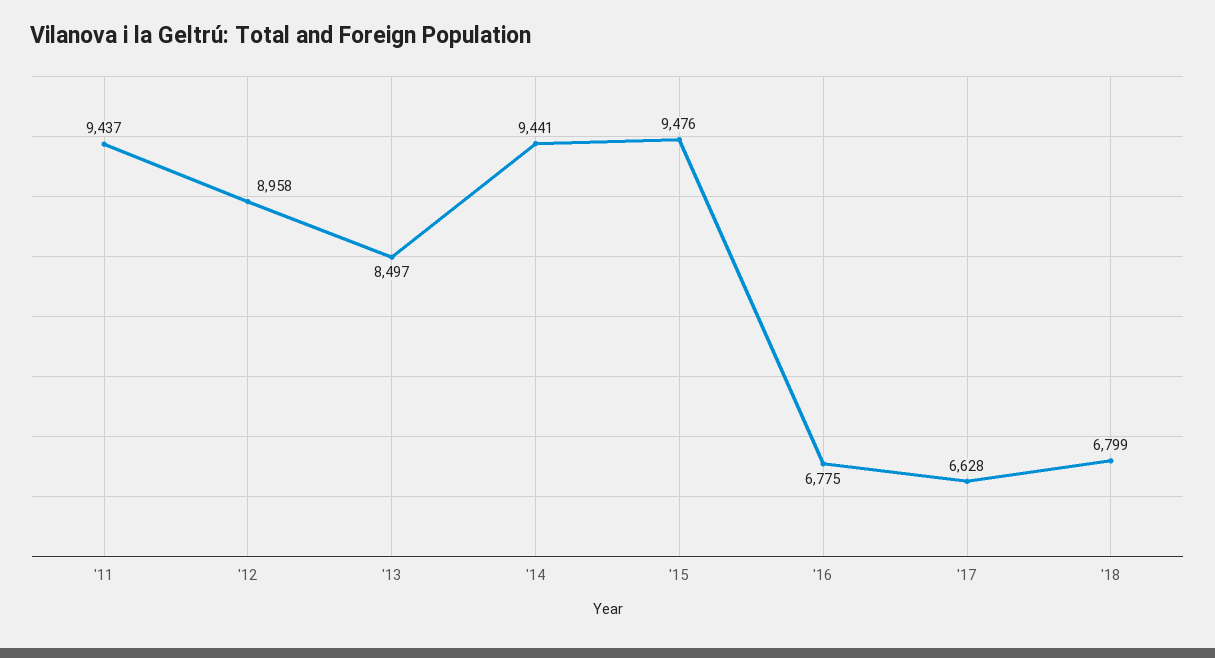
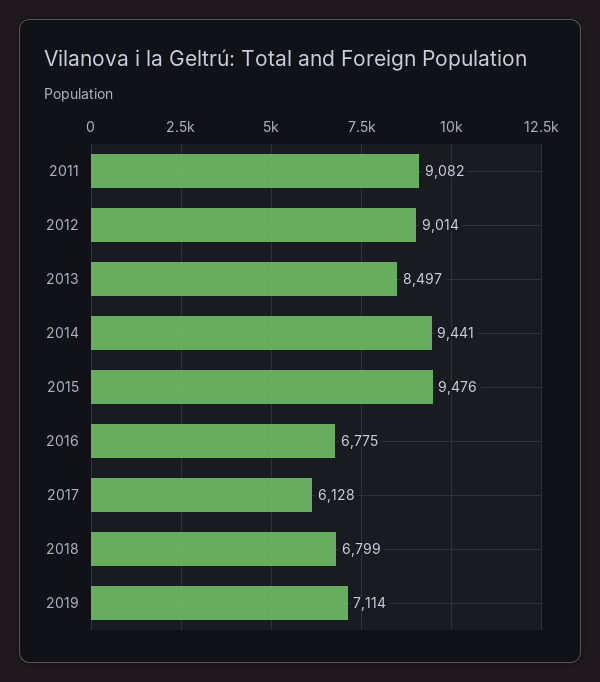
'11: 9437 -> 9082
'12: 8958 -> 9014
'17: 6628 -> 6128
2019: none -> 7114

